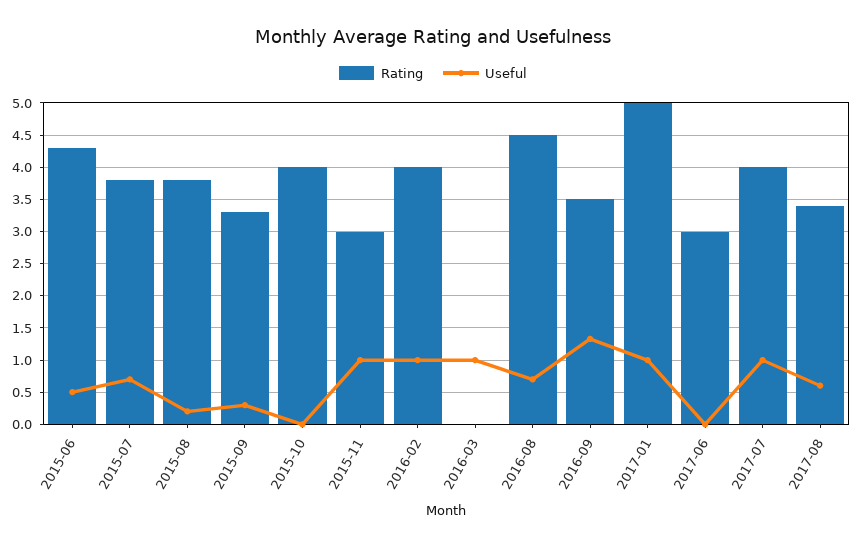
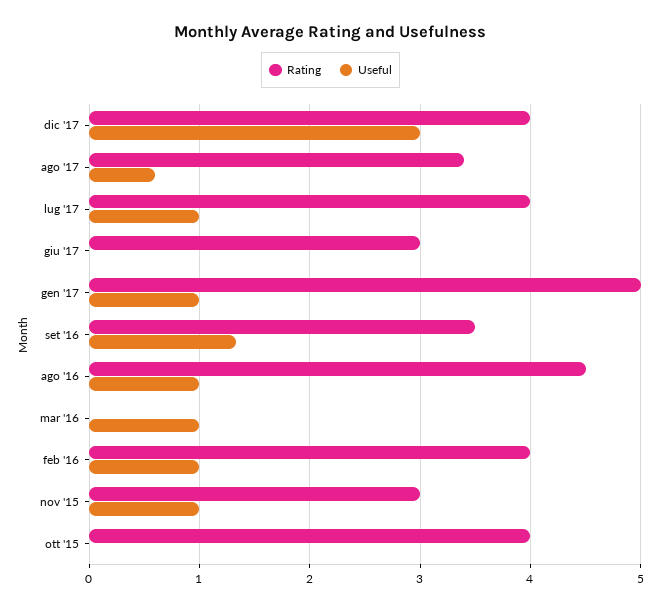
Rating, 2015-06: 4.3 -> none
Useful, 2015-06: 0.5 -> none
Rating, 2015-07: 3.8 -> none
Useful, 2015-07: 0.7 -> none
Rating, 2015-08: 3.8 -> none
Useful, 2015-08: 0.2 -> none
Rating, 2015-09: 3.3 -> none
Useful, 2015-09: 0.3 -> none
Useful, 2016-08: 0.7 -> 1
Rating, dic '17: none -> 4
Useful, dic '17: none -> 3

